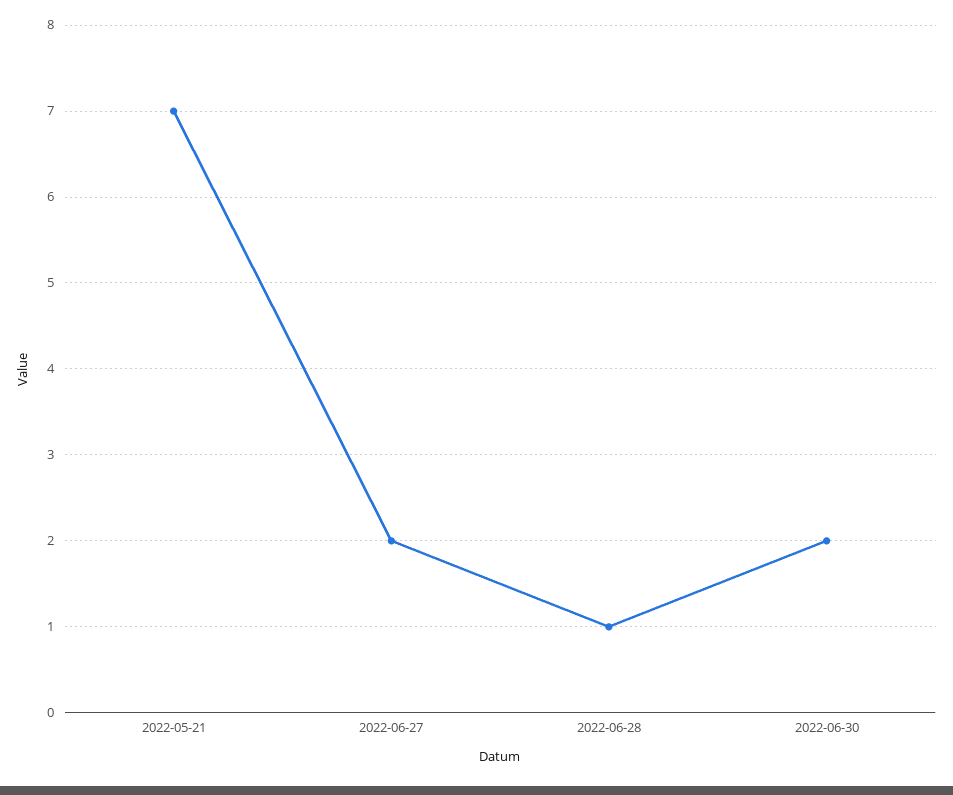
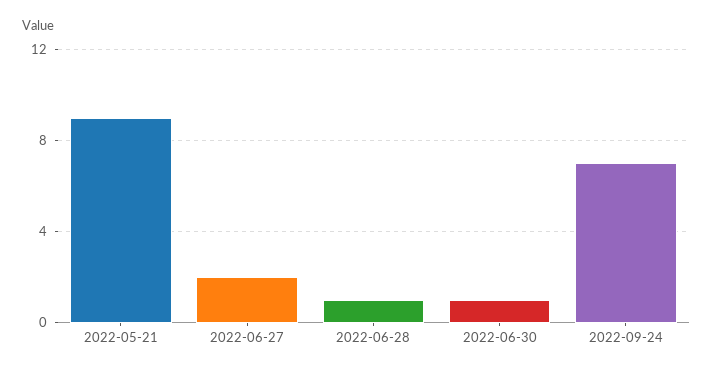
2022-05-21: 7 -> 9
2022-06-30: 2 -> 1
2022-09-24: none -> 7

